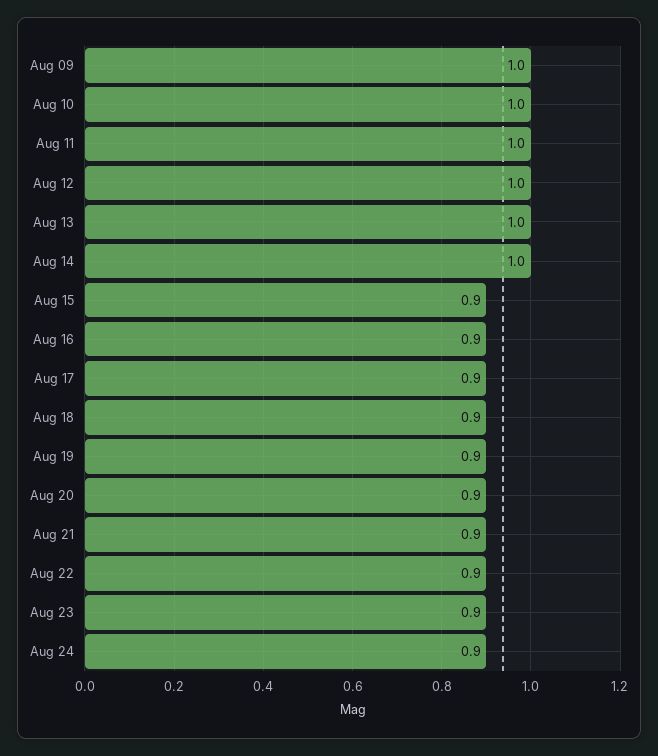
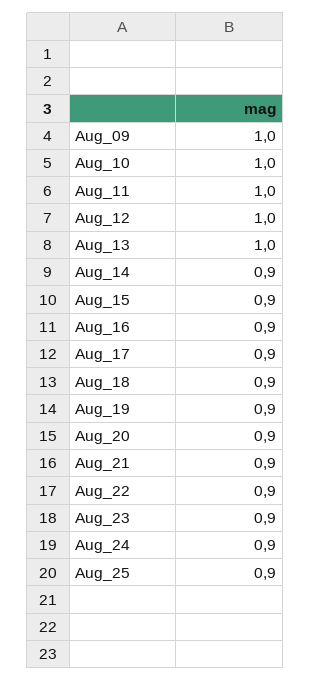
Aug 14: 1 -> 0.9
Aug_25: none -> 0.9

